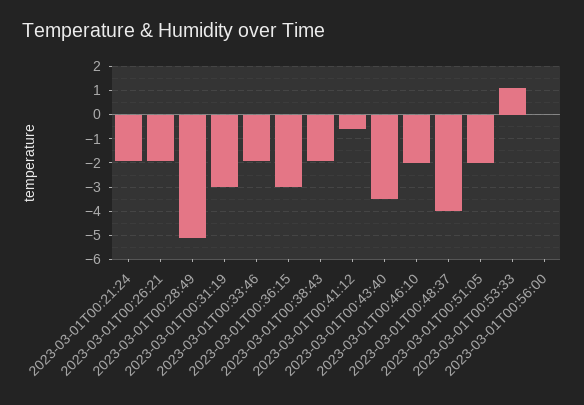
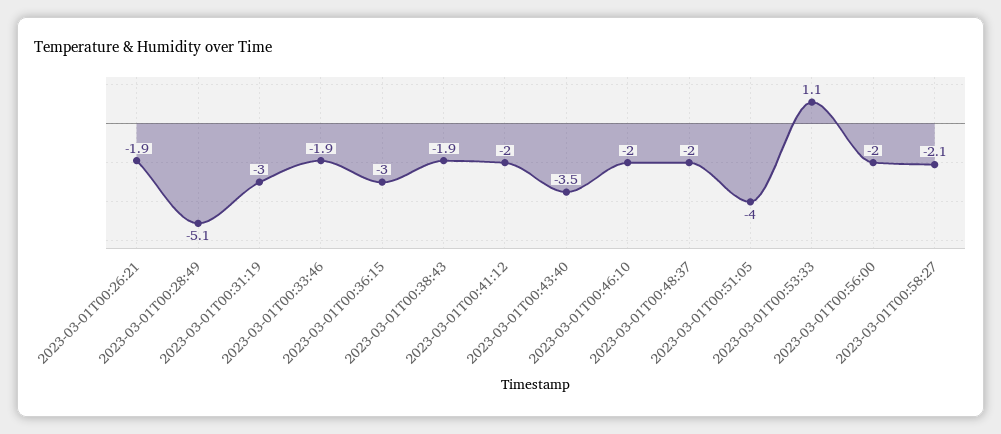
2023-03-01T00:21:24: -2 -> none
2023-03-01T00:41:12: -0.5 -> -2
2023-03-01T00:48:37: -4 -> -2
2023-03-01T00:51:05: -2 -> -4
2023-03-01T00:56:00: 0 -> -2
2023-03-01T00:58:27: none -> -2.1

